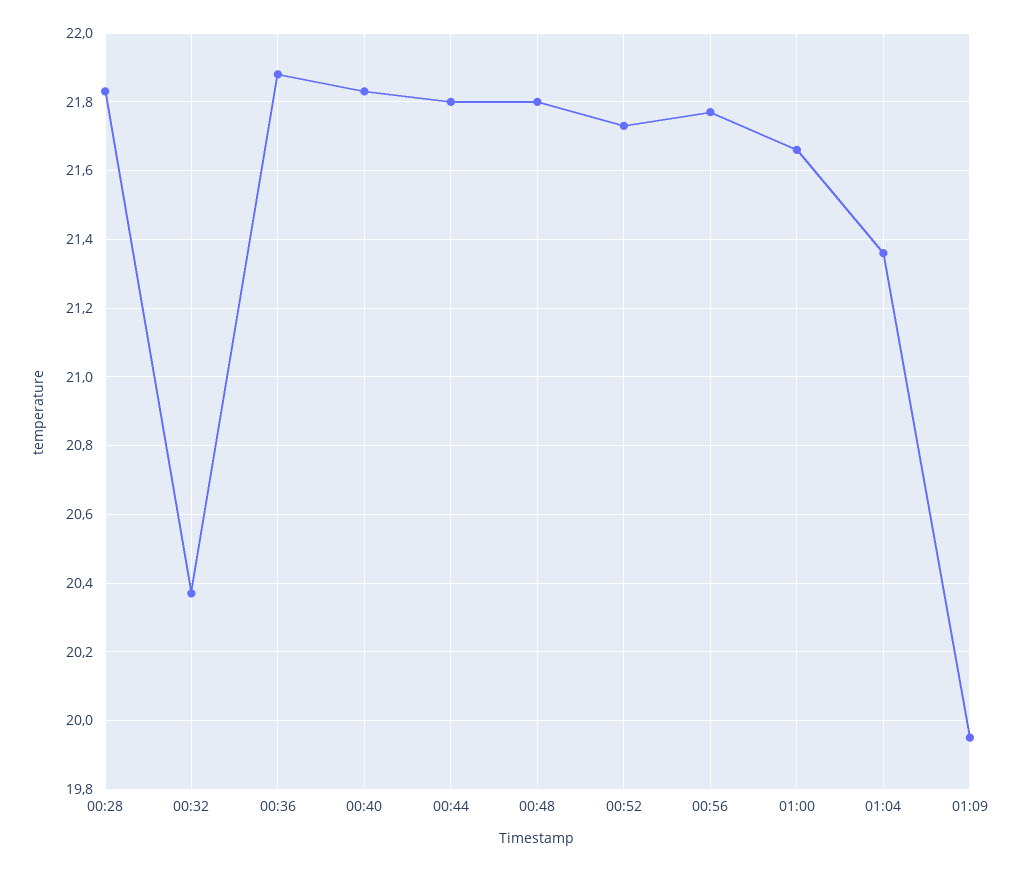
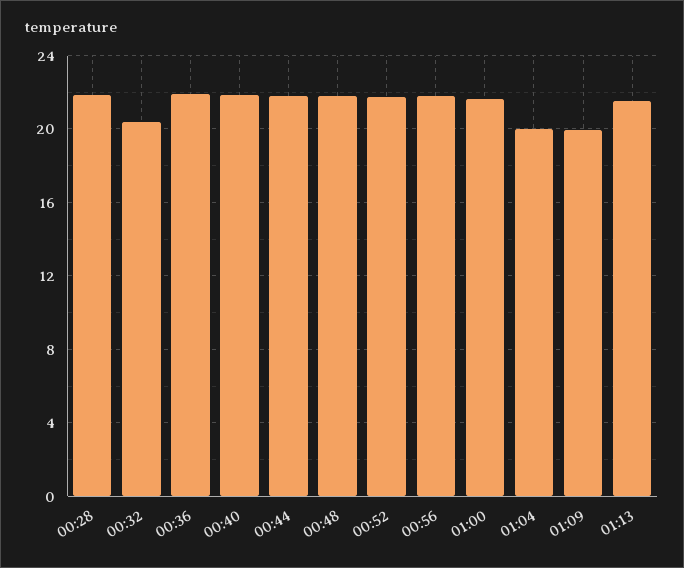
01:04: 21.35 -> 20
01:13: none -> 21.5

